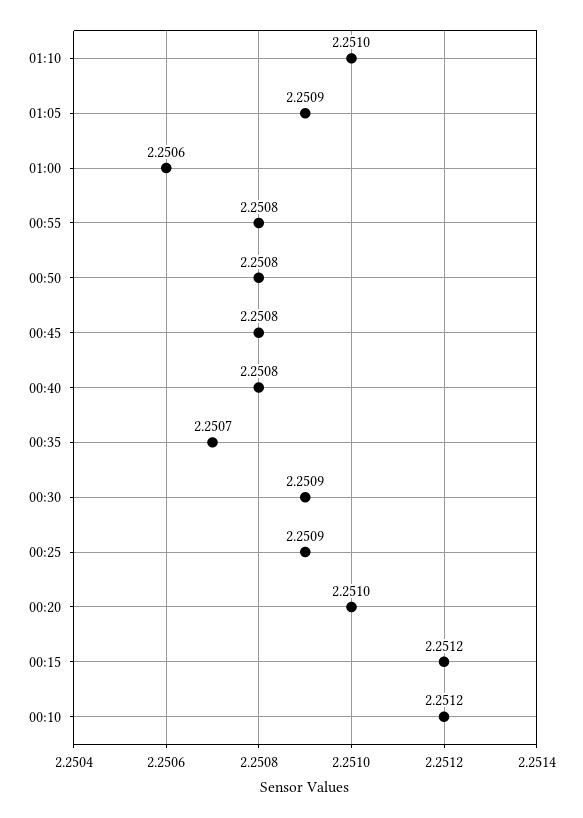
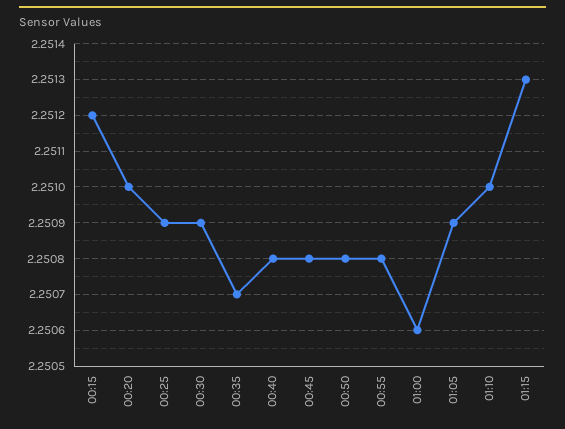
00:10: 2.2512 -> none
01:15: none -> 2.2513

